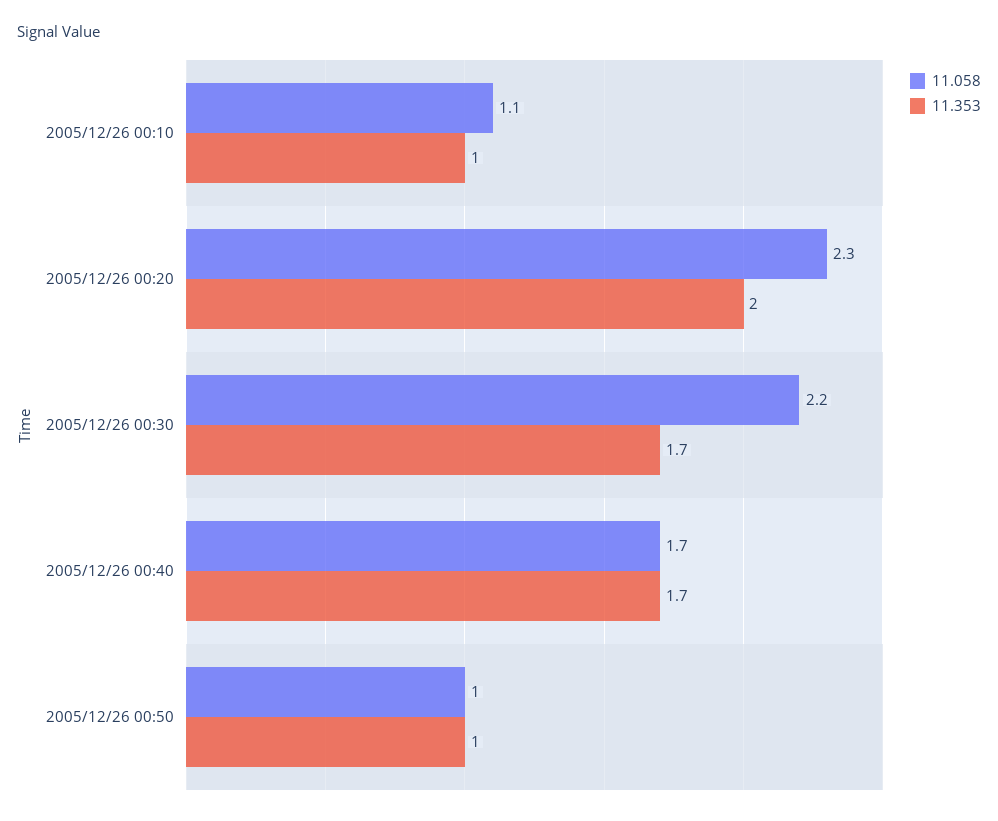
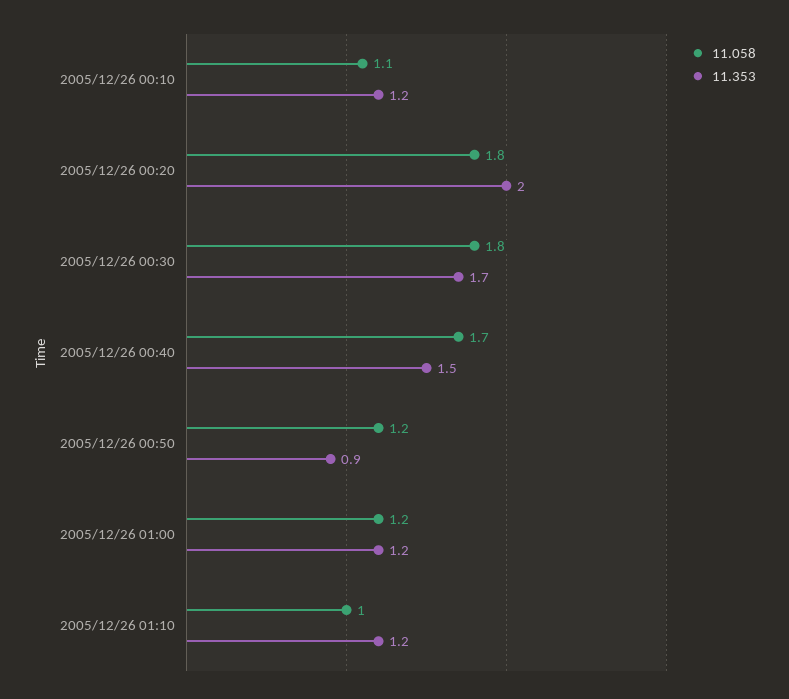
11.353, 2005/12/26 00:10: 1 -> 1.2
11.058, 2005/12/26 00:20: 2.3 -> 1.8
11.058, 2005/12/26 00:30: 2.2 -> 1.8
11.353, 2005/12/26 00:40: 1.7 -> 1.5
11.058, 2005/12/26 00:50: 1 -> 1.2
11.353, 2005/12/26 00:50: 1 -> 0.9
11.058, 2005/12/26 01:00: none -> 1.2
11.353, 2005/12/26 01:00: none -> 1.2
11.058, 2005/12/26 01:10: none -> 1
11.353, 2005/12/26 01:10: none -> 1.2

